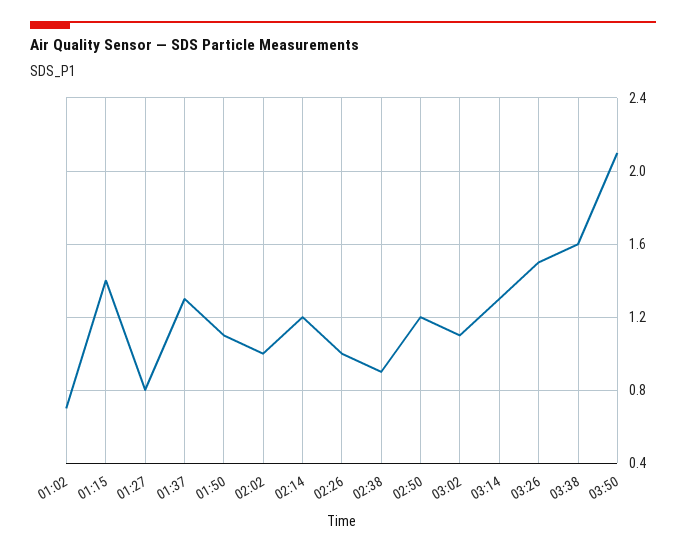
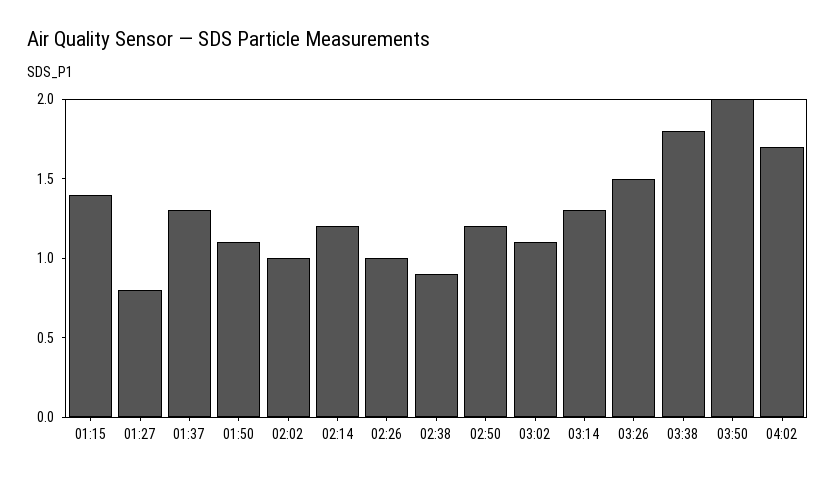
01:02: 0.7 -> none
03:38: 1.6 -> 1.8
03:50: 2.1 -> 2
04:02: none -> 1.7

